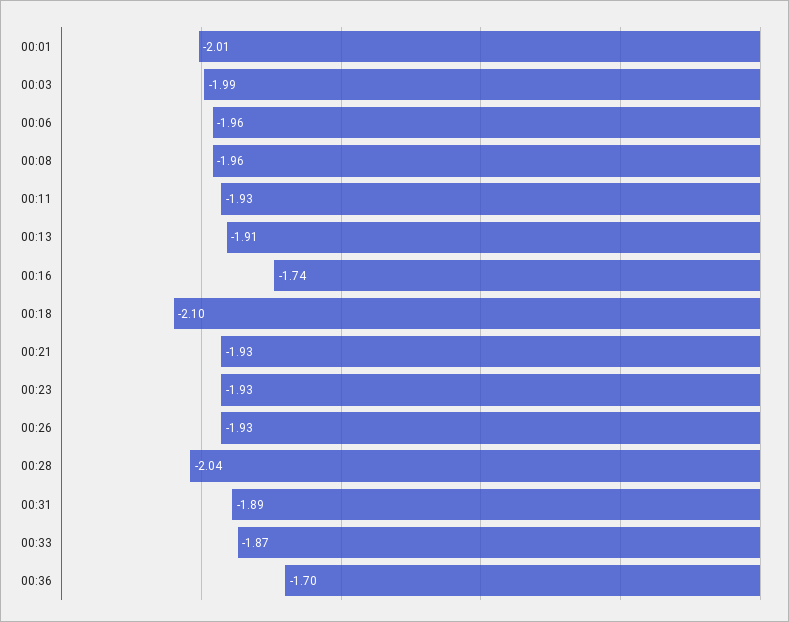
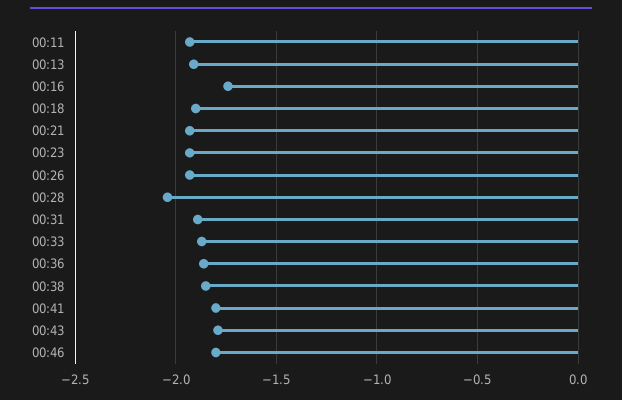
00:01: -2.01 -> none
00:03: -1.99 -> none
00:06: -1.96 -> none
00:08: -1.96 -> none
00:18: -2.1 -> -1.9
00:36: -1.7 -> -1.85
00:38: none -> -1.85
00:41: none -> -1.8
00:43: none -> -1.8
00:46: none -> -1.8

